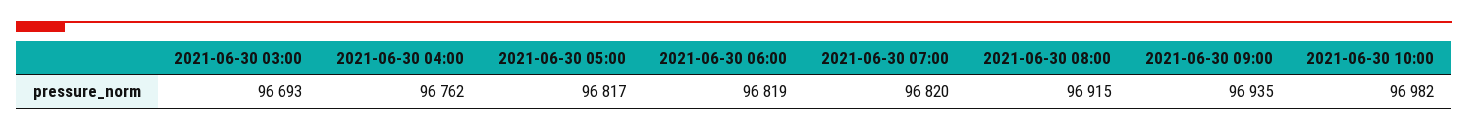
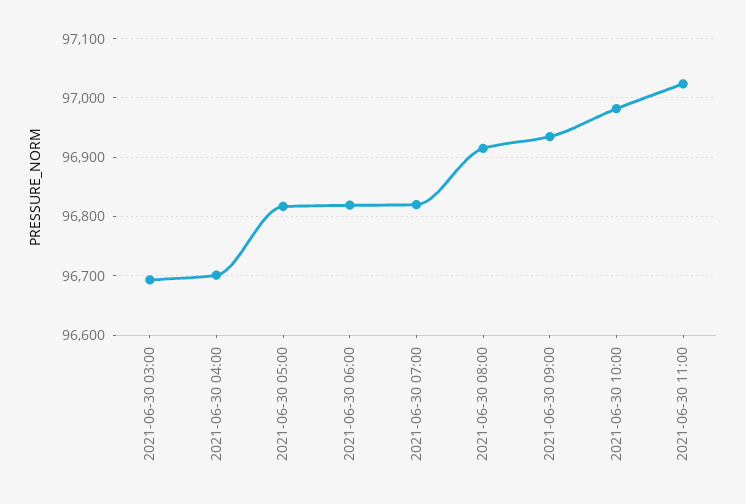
2021-06-30 04:00: 96762 -> 96700
2021-06-30 11:00: none -> 97020

